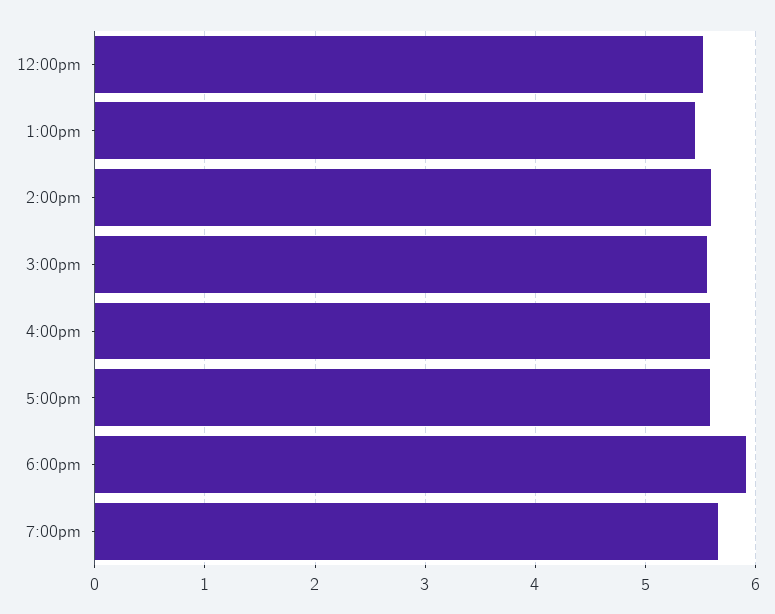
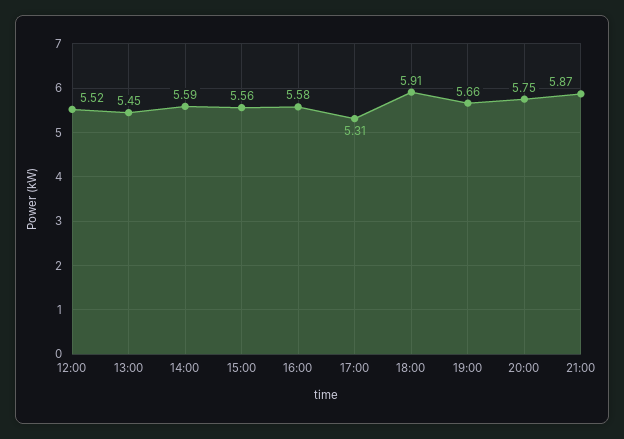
5:00pm: 5.6 -> 5.31
20:00: none -> 5.75
21:00: none -> 5.87

